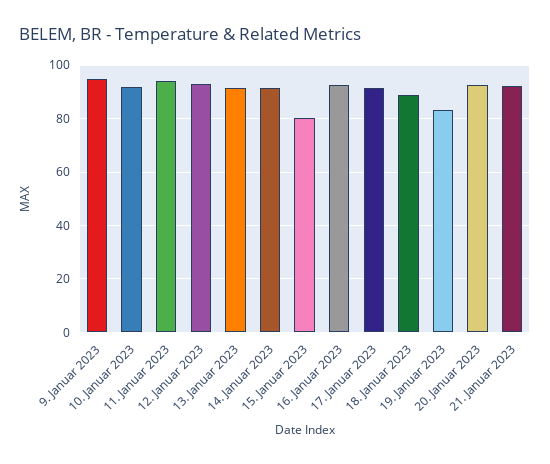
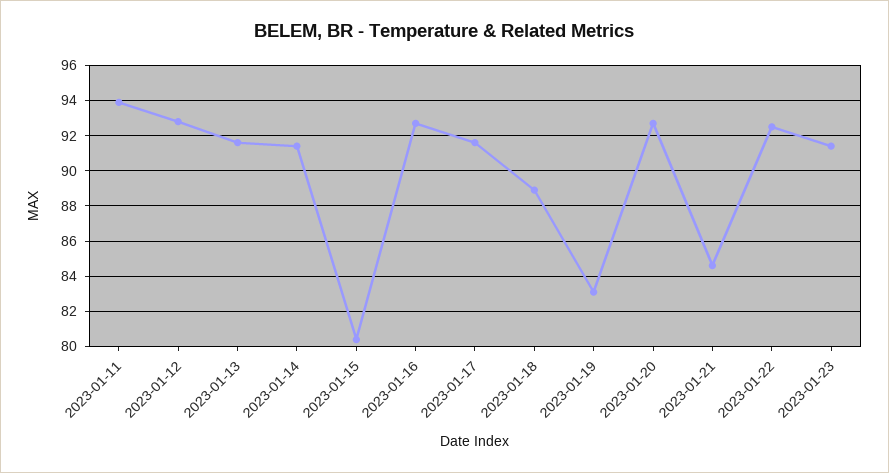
9. Januar 2023: 95 -> none
10. Januar 2023: 92.5 -> none
21. Januar 2023: 92.5 -> 84.5
2023-01-22: none -> 92.5
2023-01-23: none -> 91.5

